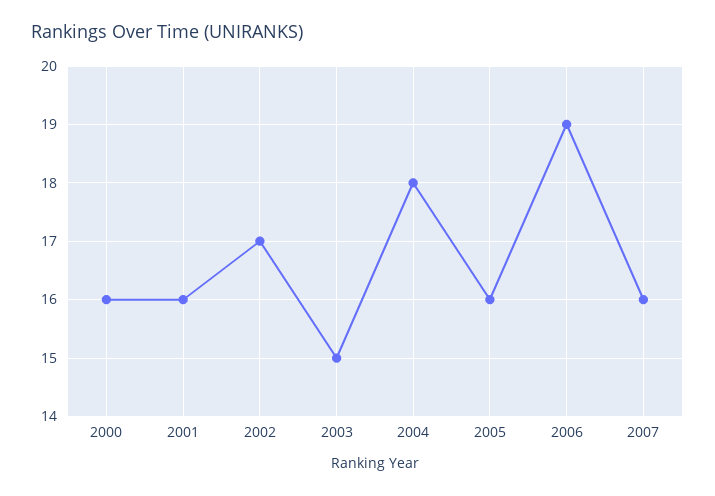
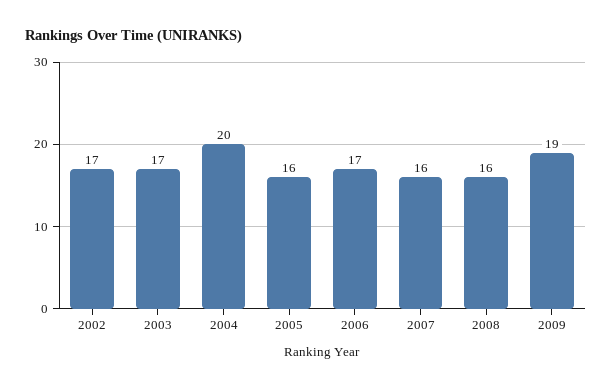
2000: 16 -> none
2001: 16 -> none
2003: 15 -> 17
2004: 18 -> 20
2006: 19 -> 17
2008: none -> 16
2009: none -> 19

